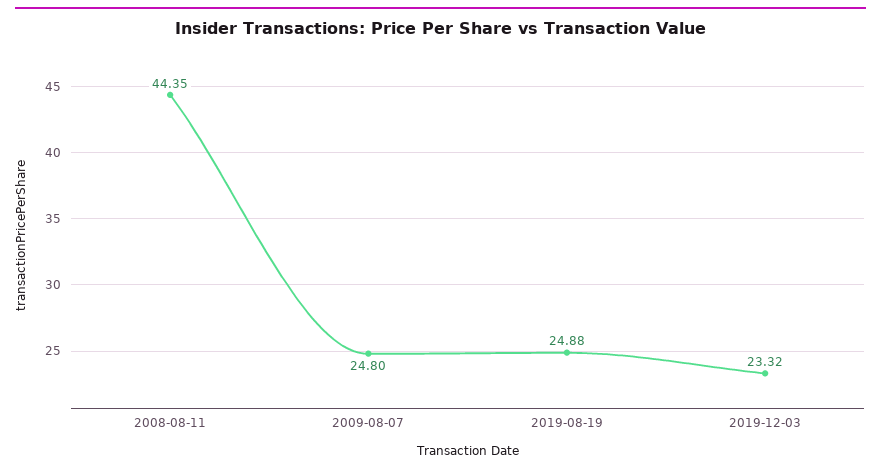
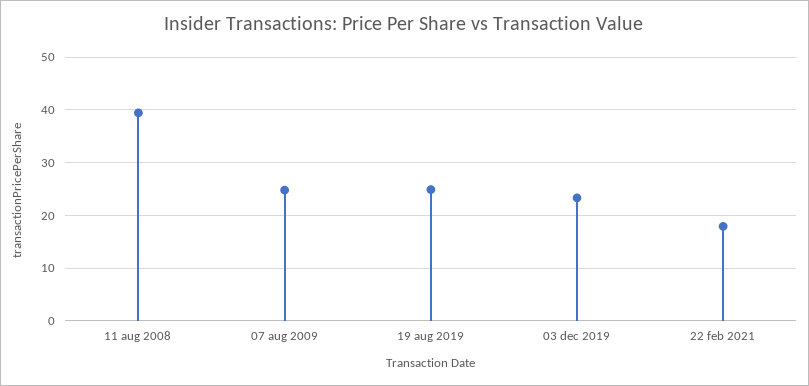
2008-08-11: 44.35 -> 40
22 feb 2021: none -> 18

